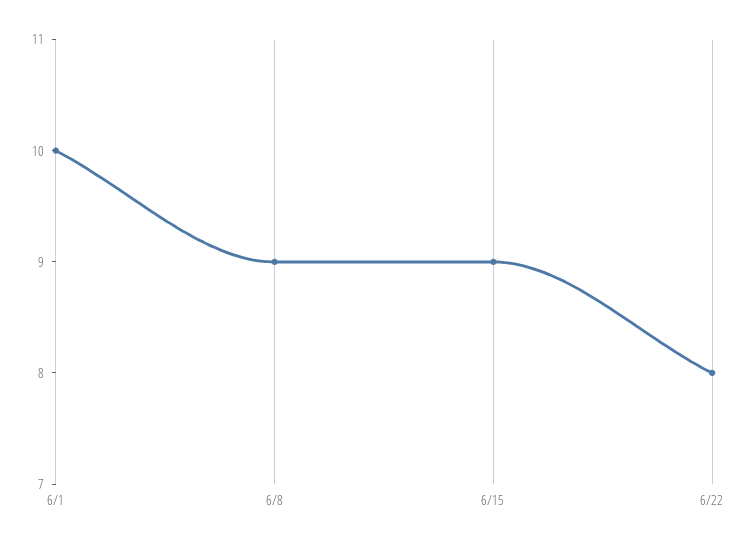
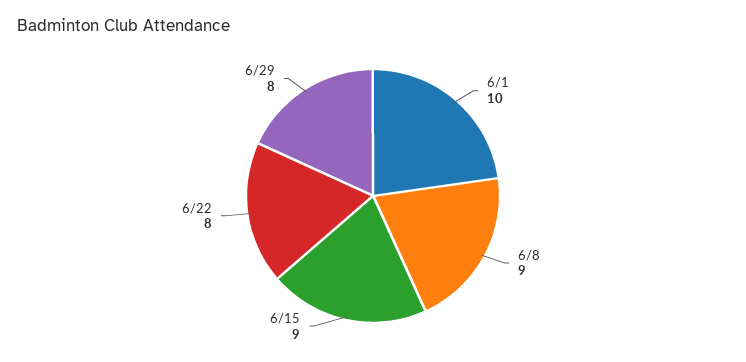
6/29: none -> 8

